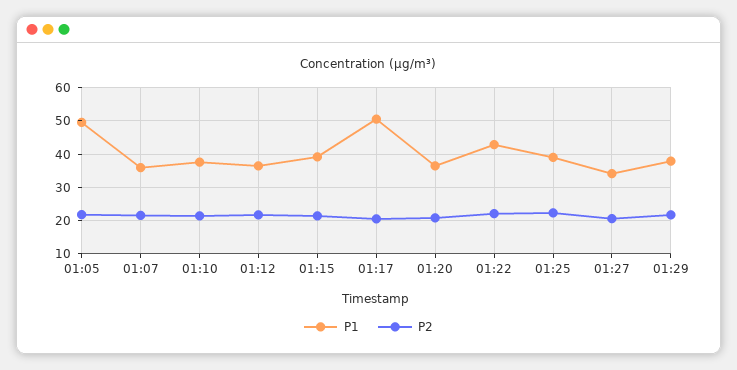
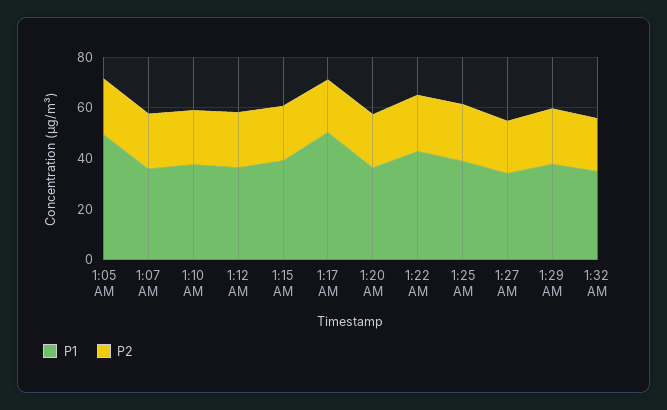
P1, 1:32 AM: none -> 35
P2, 1:32 AM: none -> 20

